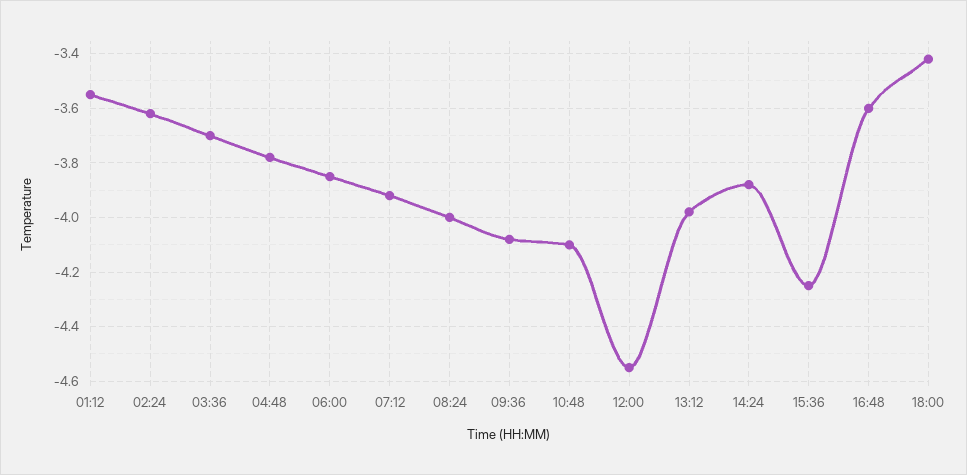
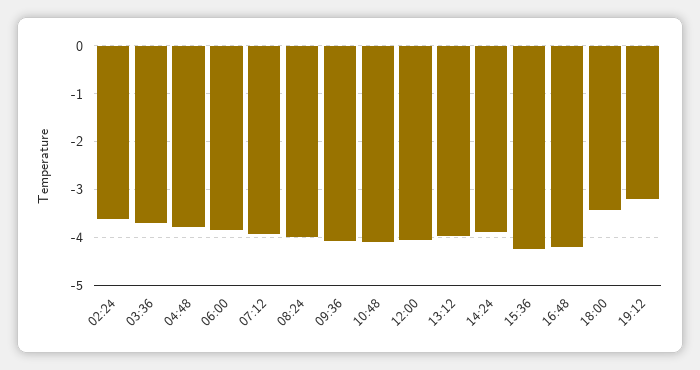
01:12: -3.55 -> none
12:00: -4.55 -> -4
16:48: -3.6 -> -4.2
19:12: none -> -3.2

